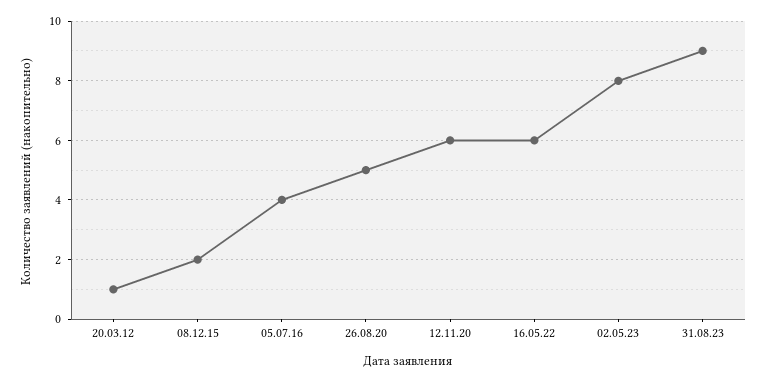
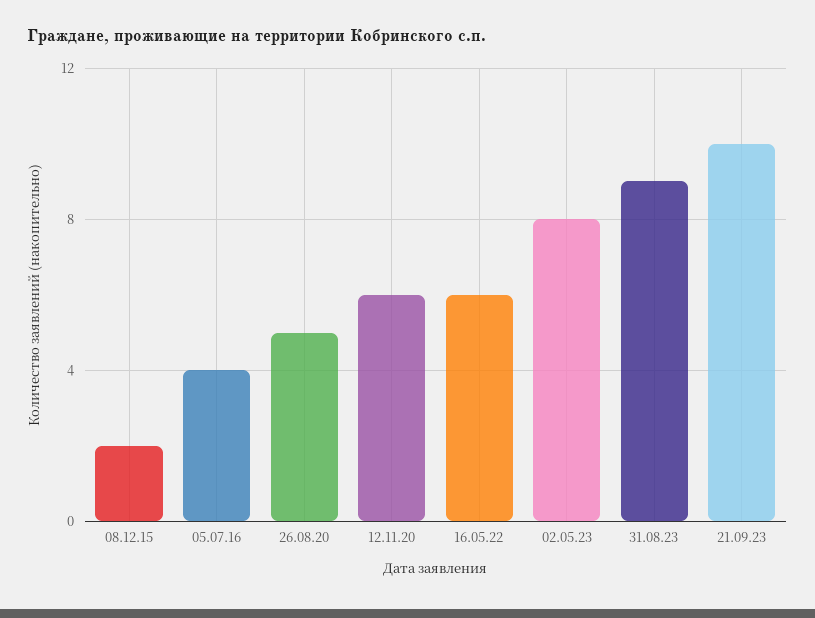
20.03.12: 1 -> none
21.09.23: none -> 10

